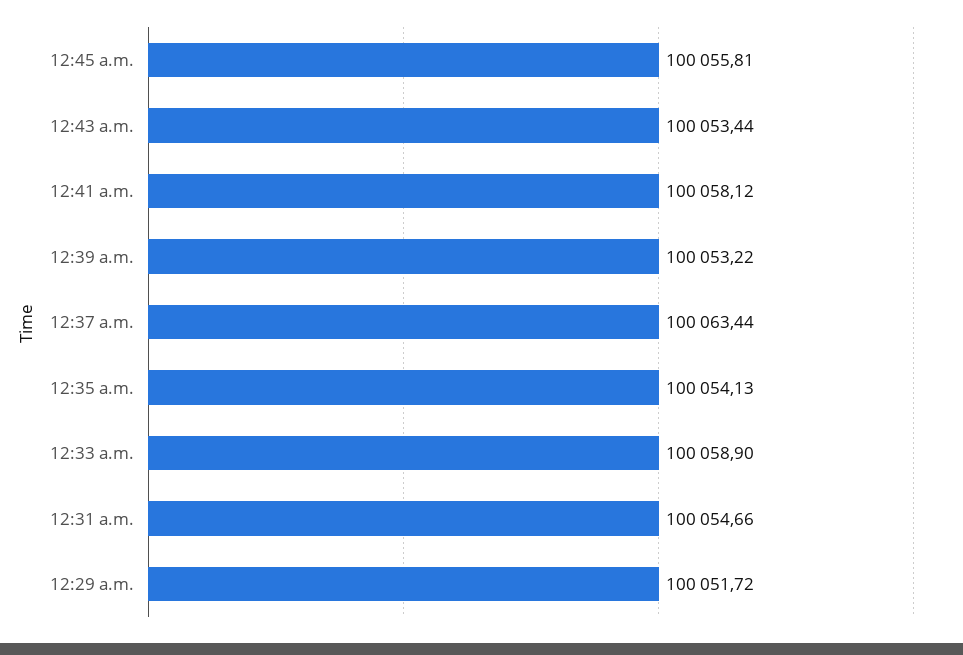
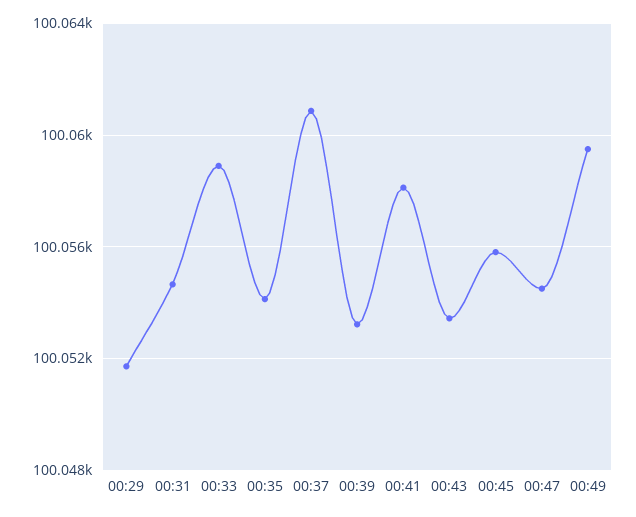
12:37 a.m.: 100063.44 -> 100061
00:47: none -> 100054.5
00:49: none -> 100059.5

